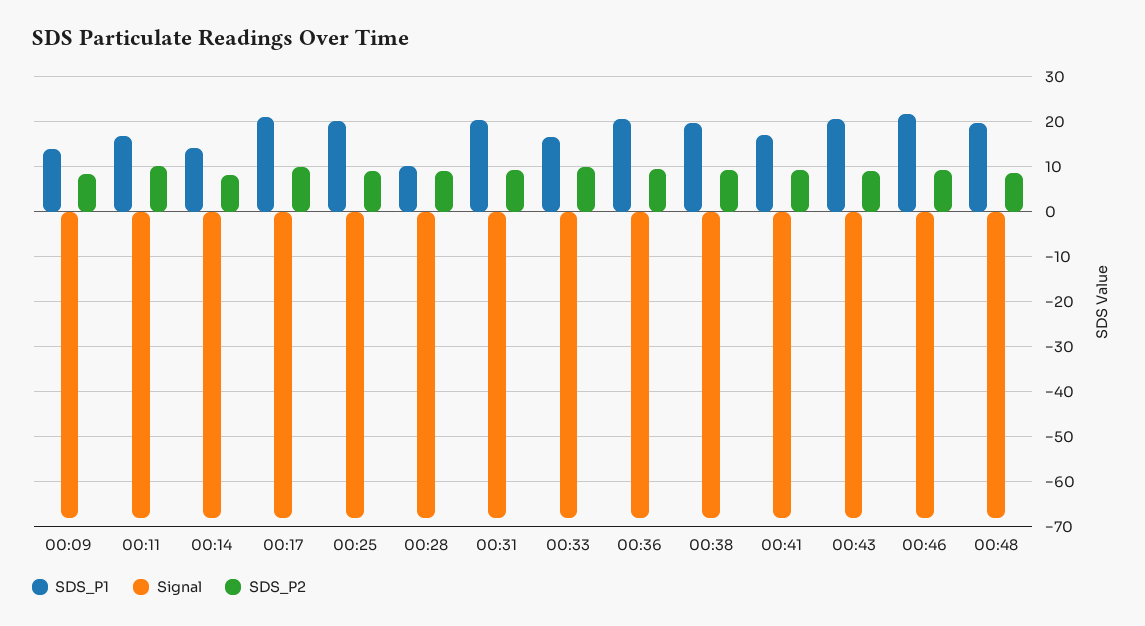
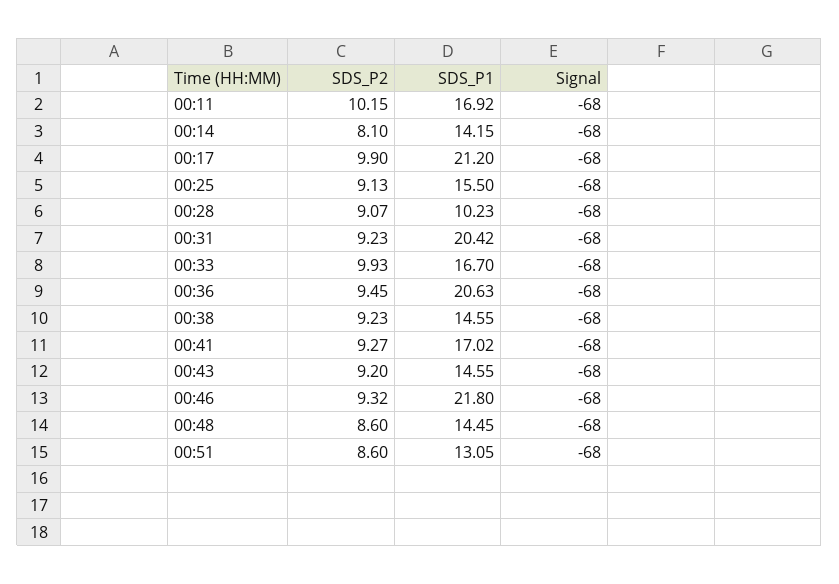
SDS_P1, 00:09: 14 -> none
Signal, 00:09: -68 -> none
SDS_P2, 00:09: 8 -> none
SDS_P1, 00:25: 20 -> 15.5
SDS_P1, 00:38: 20 -> 14.55
SDS_P1, 00:43: 20 -> 14.55
SDS_P1, 00:48: 20 -> 14.45
SDS_P2, 00:51: none -> 8.6
SDS_P1, 00:51: none -> 13.05
Signal, 00:51: none -> -68

